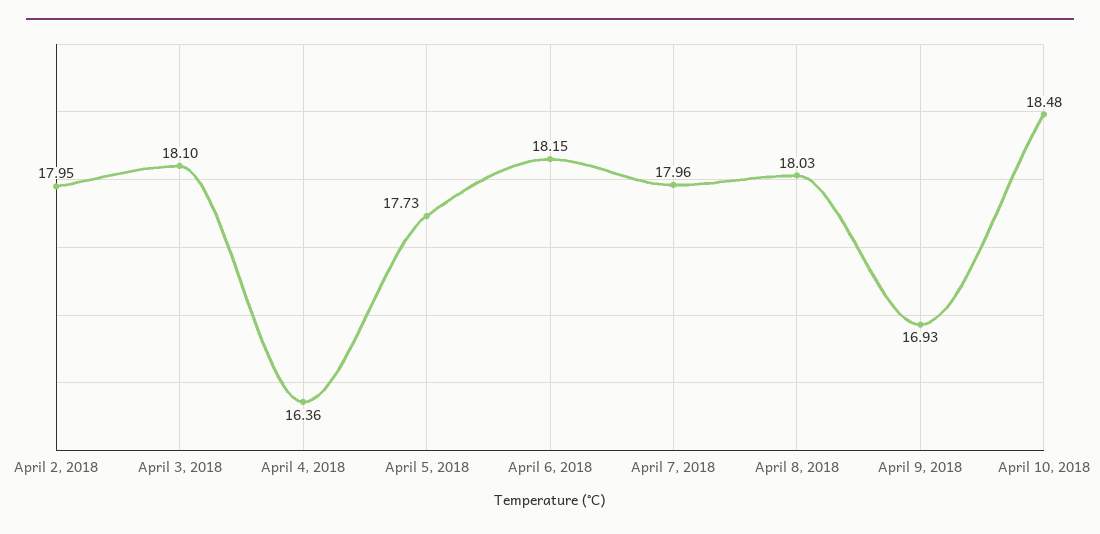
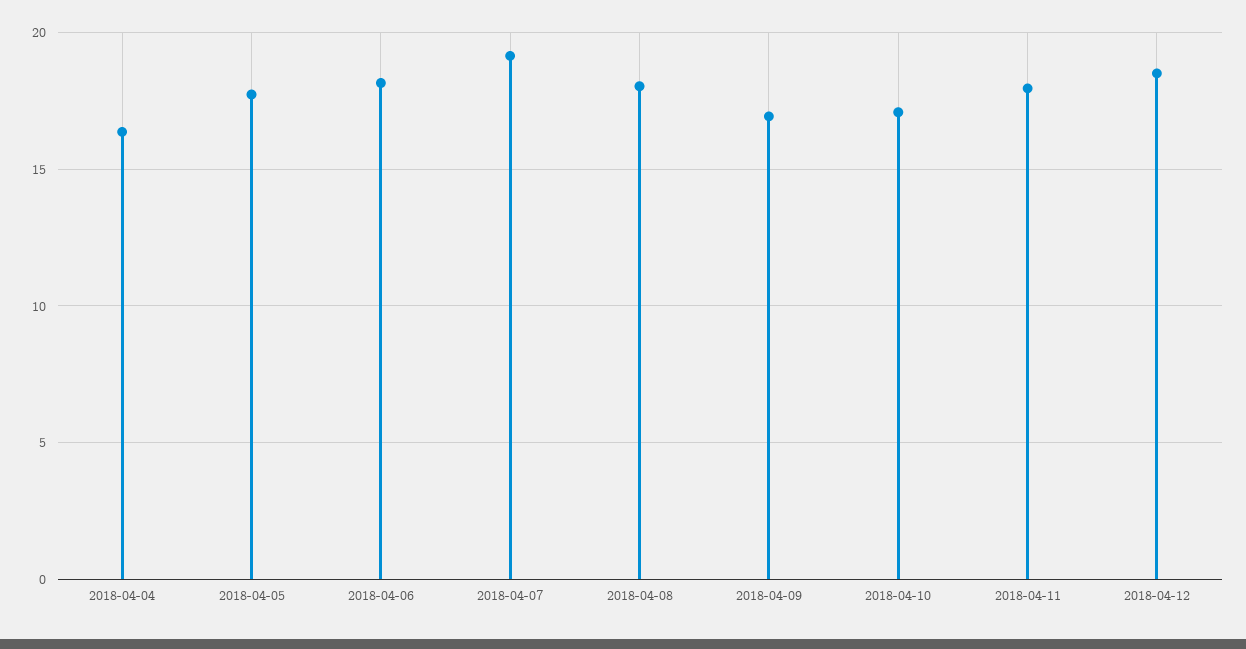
April 2, 2018: 17.95 -> none
April 3, 2018: 18.1 -> none
April 7, 2018: 17.96 -> 19
April 10, 2018: 18.48 -> 17
2018-04-11: none -> 18
2018-04-12: none -> 18.5

